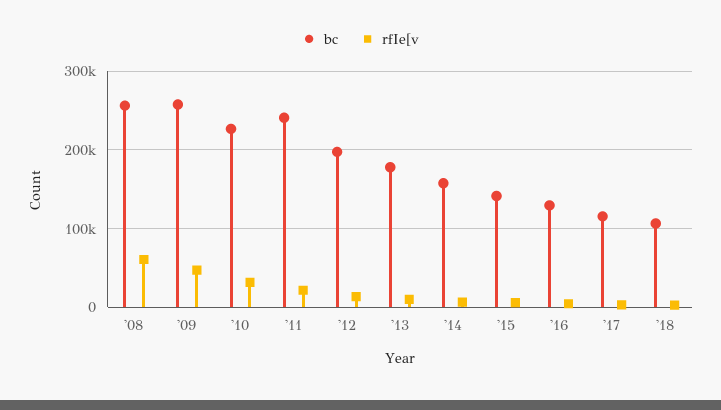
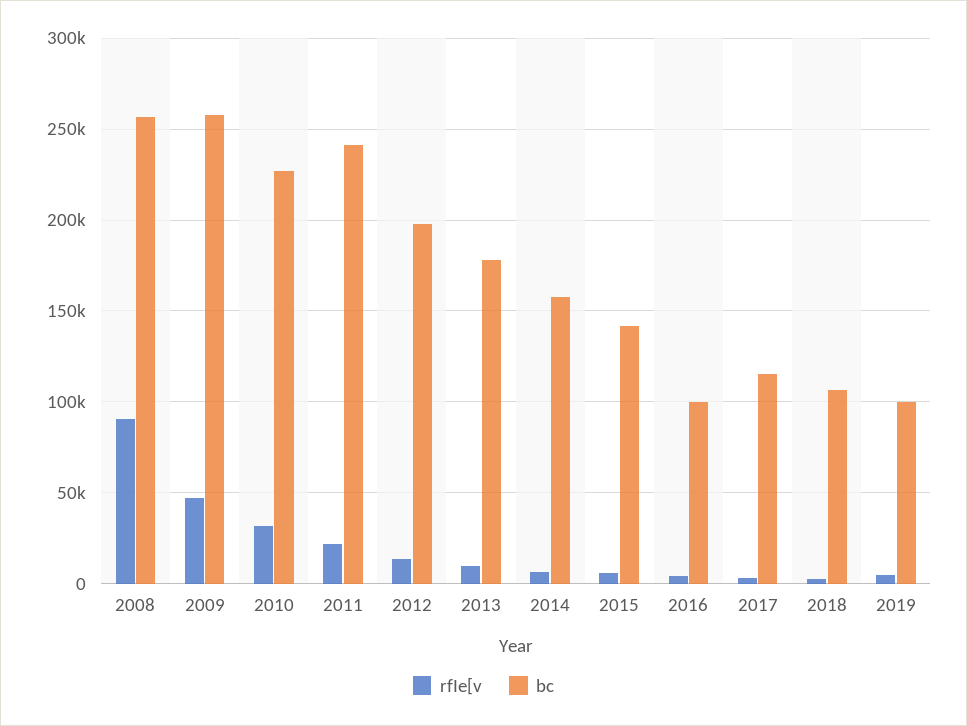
rfIe[v, '08: 60000 -> 90000
bc, '16: 130000 -> 100000
rfIe[v, 2019: none -> 5000
bc, 2019: none -> 100000

